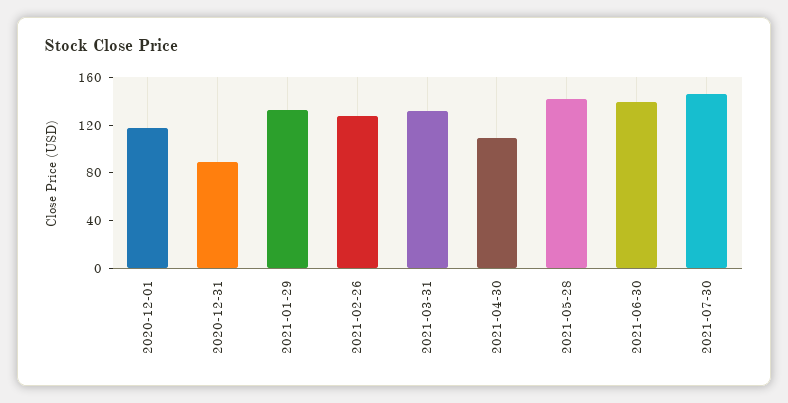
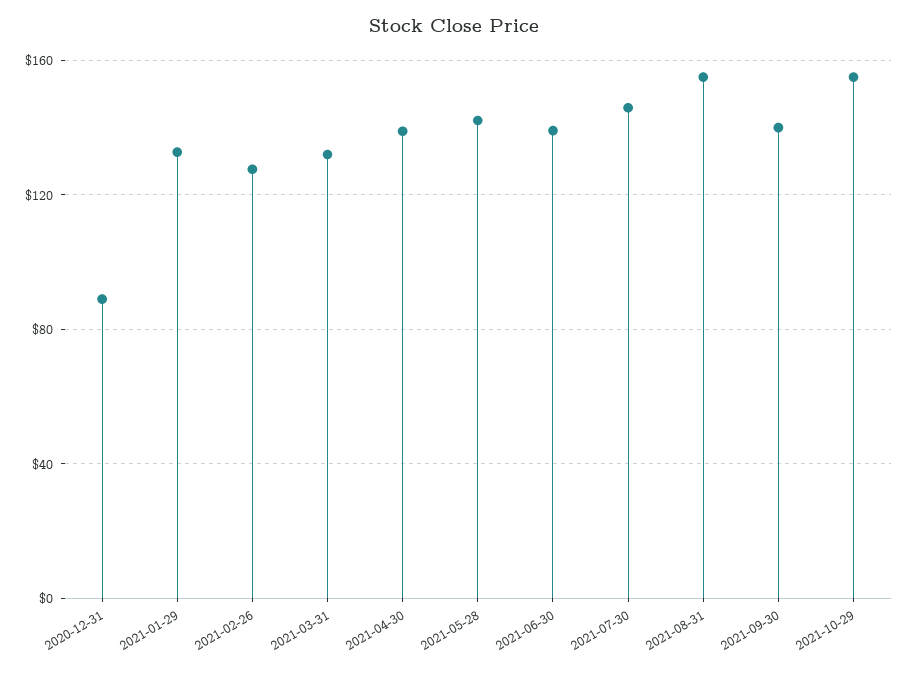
2020-12-01: 120 -> none
2021-04-30: 110 -> 140
2021-08-31: none -> 155
2021-09-30: none -> 140
2021-10-29: none -> 155

